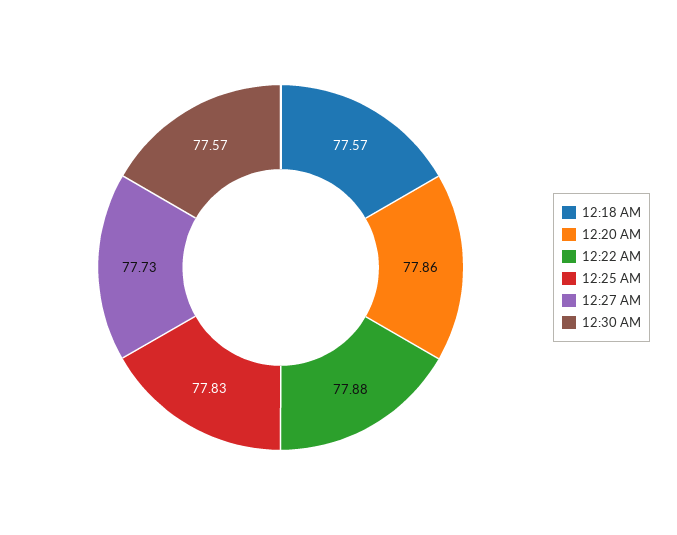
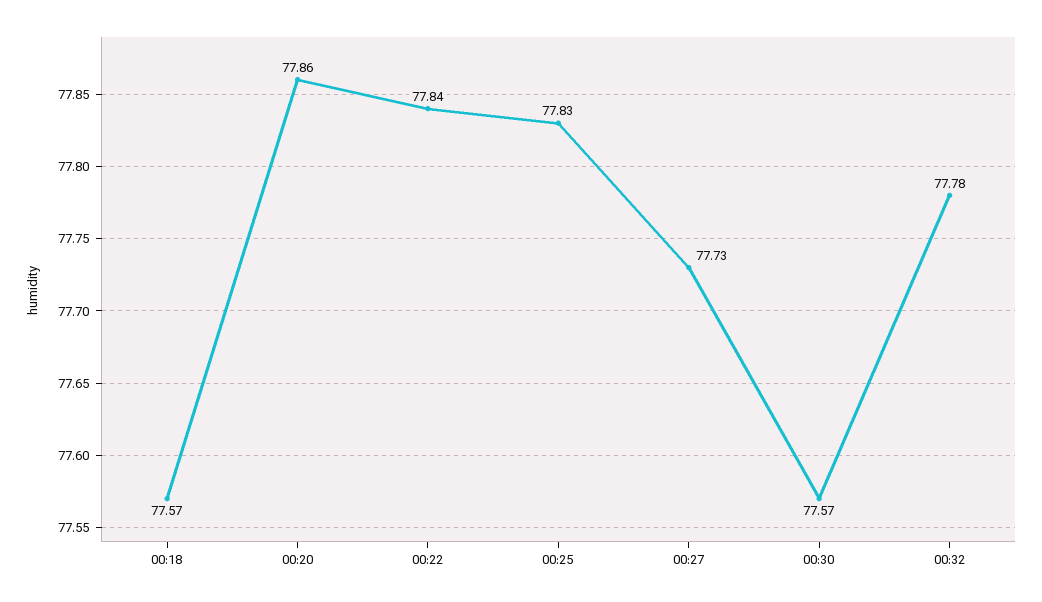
12:22 AM: 77.88 -> 77.84
00:32: none -> 77.78

